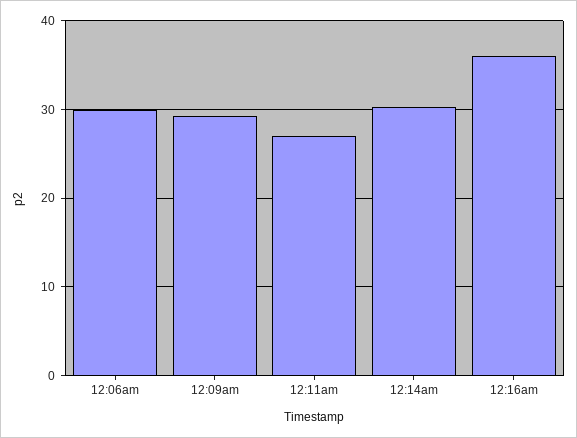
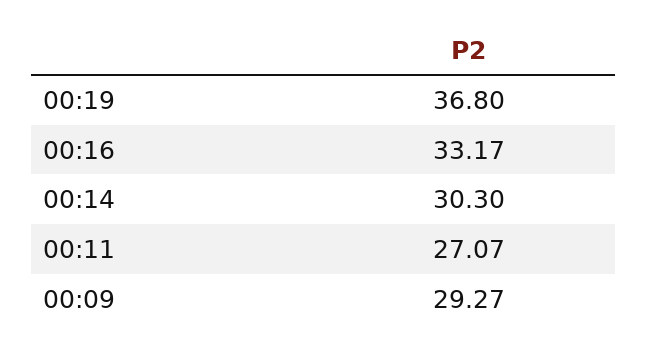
12:06am: 30 -> none
12:16am: 36 -> 33.17
00:19: none -> 36.8

